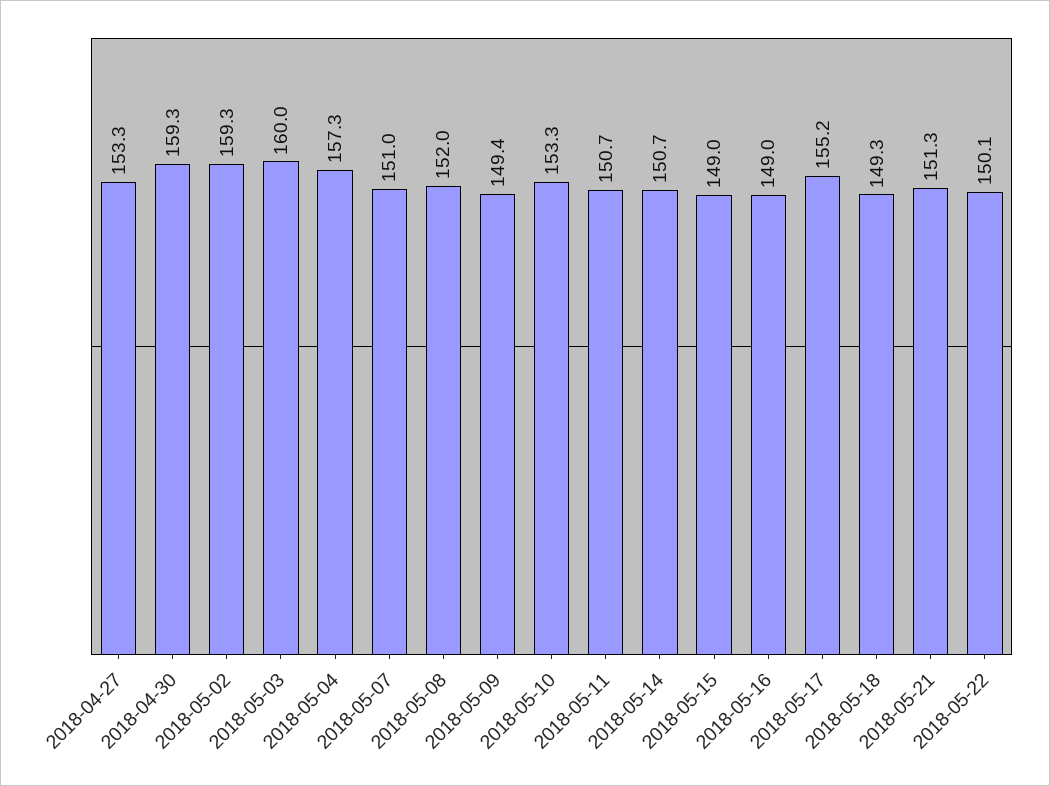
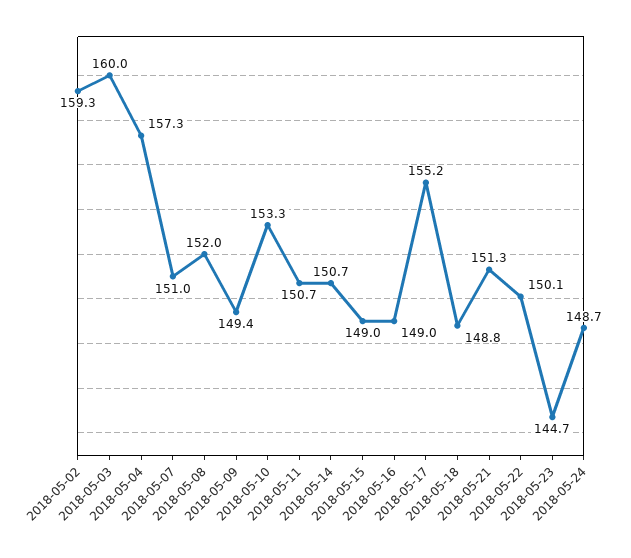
2018-04-27: 153.3 -> none
2018-04-30: 159.3 -> none
2018-05-18: 149.3 -> 148.8
2018-05-23: none -> 144.7
2018-05-24: none -> 148.7

